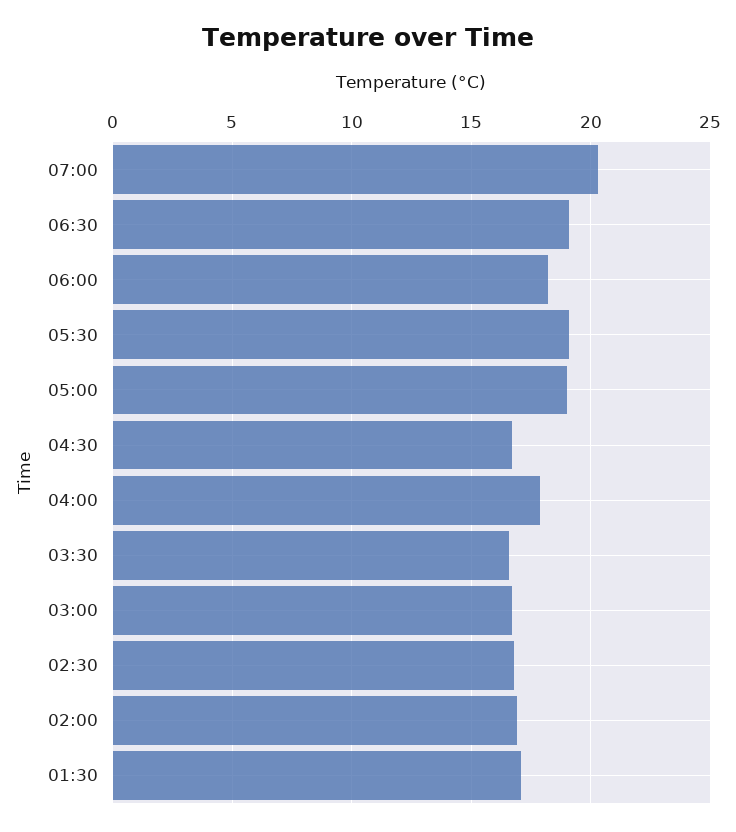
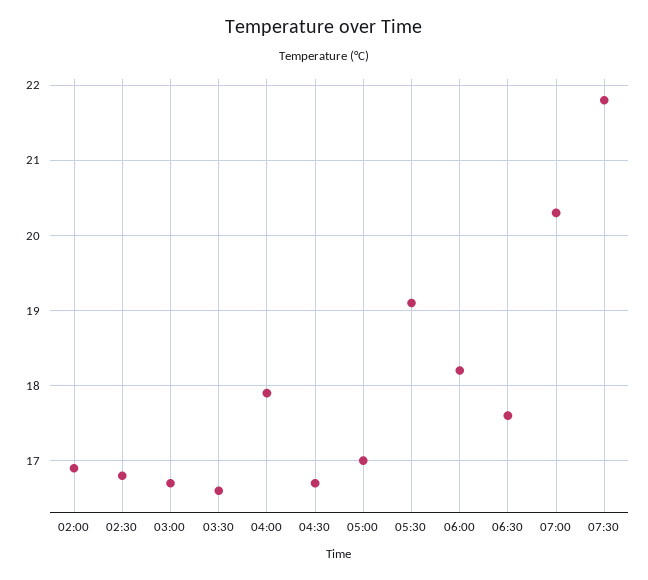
06:30: 19 -> 17.6
05:00: 19 -> 17
01:30: 17 -> none
07:30: none -> 21.8

